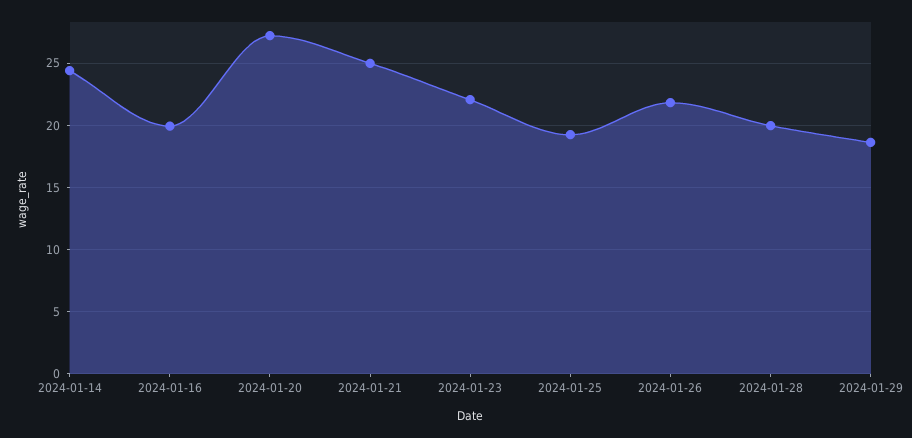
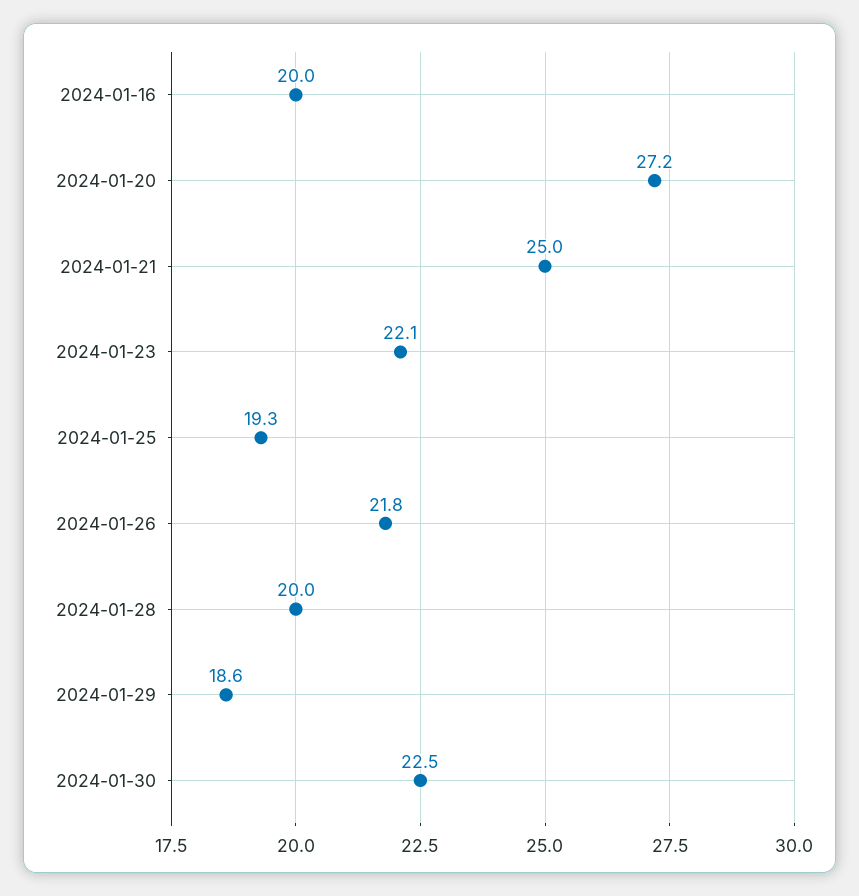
2024-01-14: 24.5 -> none
2024-01-30: none -> 22.5

